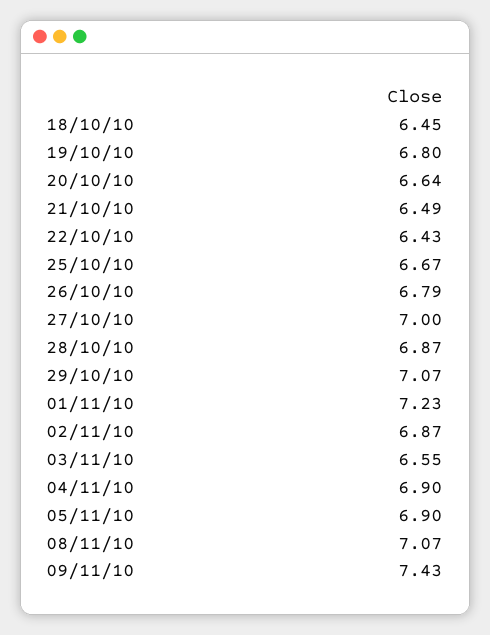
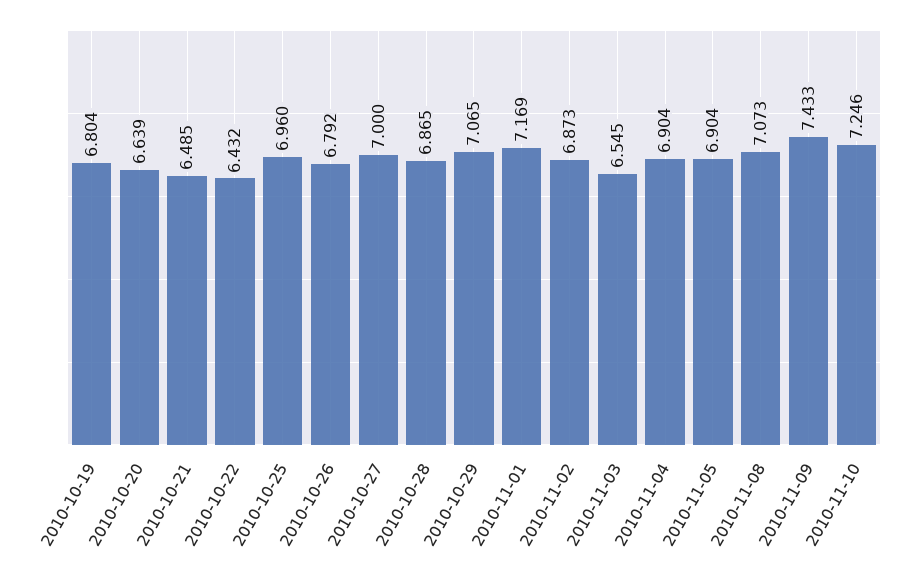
18/10/10: 6.45 -> none
25/10/10: 6.67 -> 6.96
01/11/10: 7.23 -> 7.169
2010-11-10: none -> 7.246

